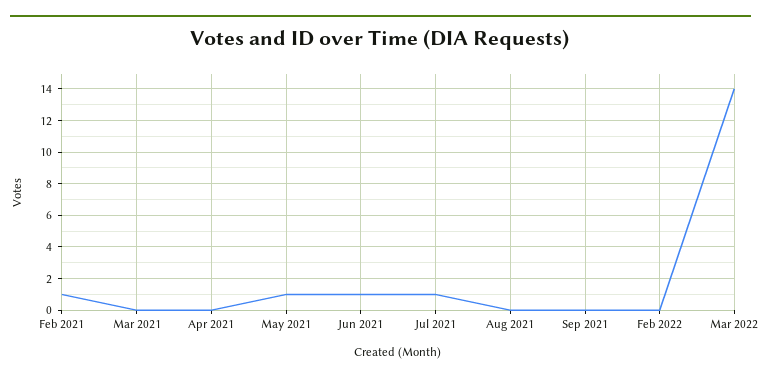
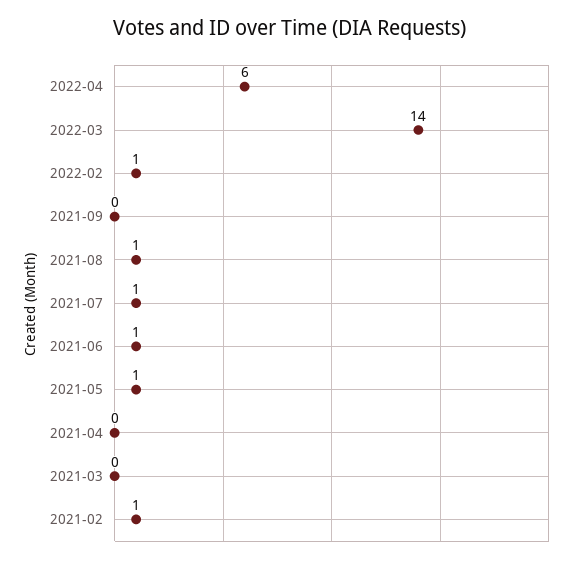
Aug 2021: 0 -> 1
Feb 2022: 0 -> 1
2022-04: none -> 6

